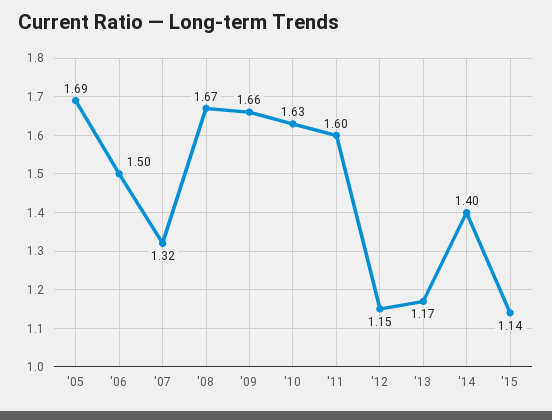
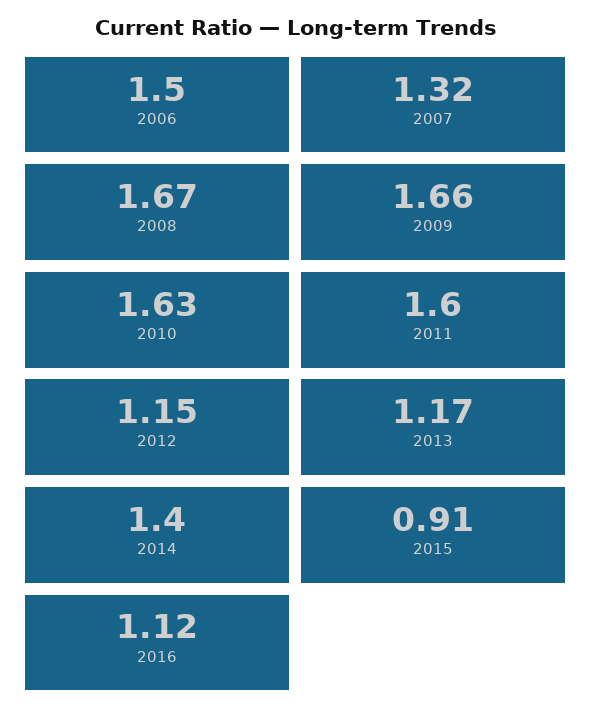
'05: 1.69 -> none
'15: 1.14 -> 0.91
2016: none -> 1.12

